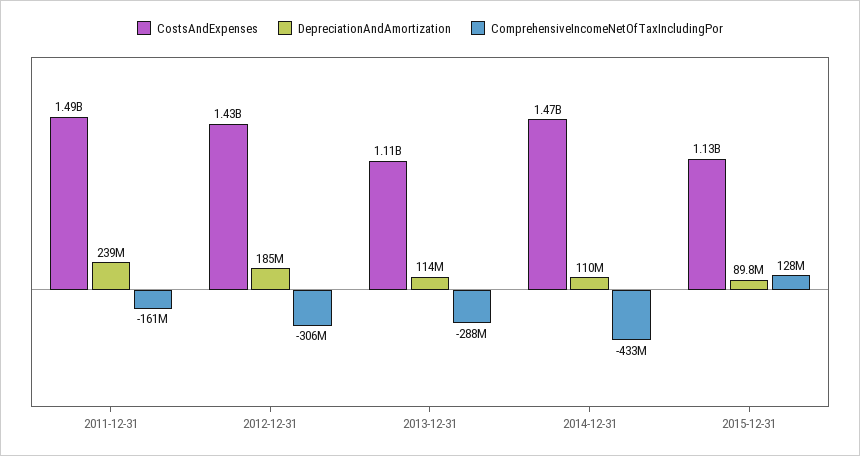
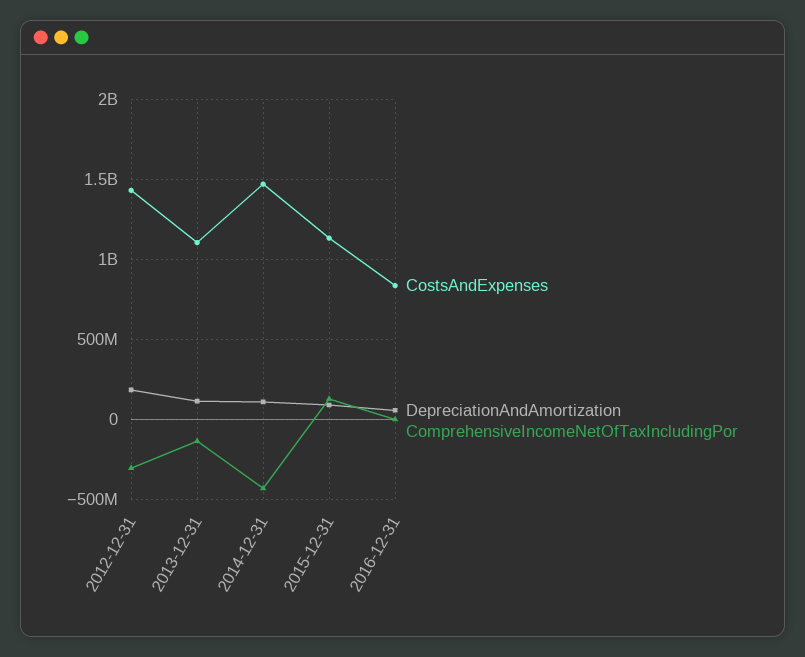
CostsAndExpenses, 2011-12-31: 1490000000 -> none
DepreciationAndAmortization, 2011-12-31: 239000000 -> none
ComprehensiveIncomeNetOfTaxIncludingPor, 2011-12-31: -161000000 -> none
ComprehensiveIncomeNetOfTaxIncludingPor, 2013-12-31: -288000000 -> -150000000
CostsAndExpenses, 2016-12-31: none -> 850000000
DepreciationAndAmortization, 2016-12-31: none -> 50000000
ComprehensiveIncomeNetOfTaxIncludingPor, 2016-12-31: none -> 0

